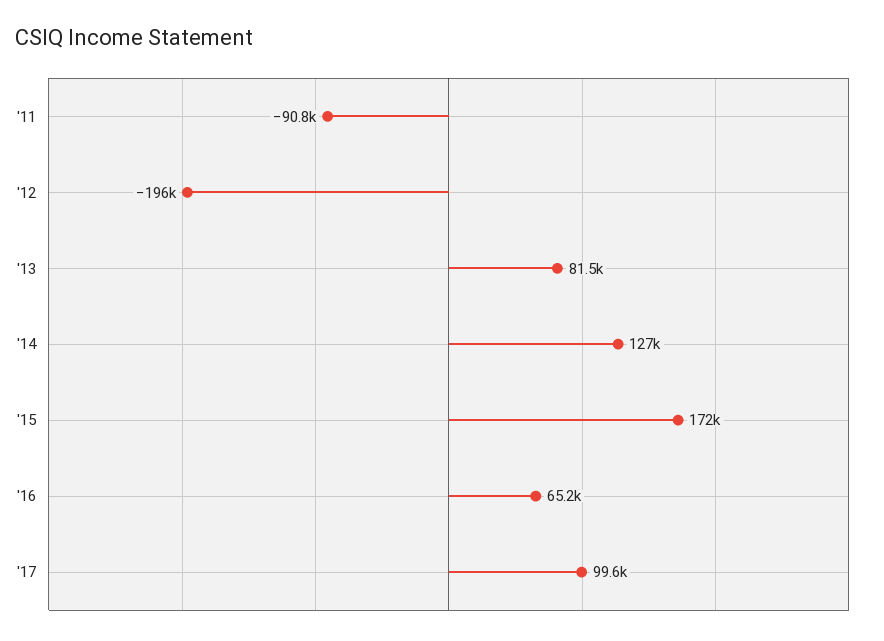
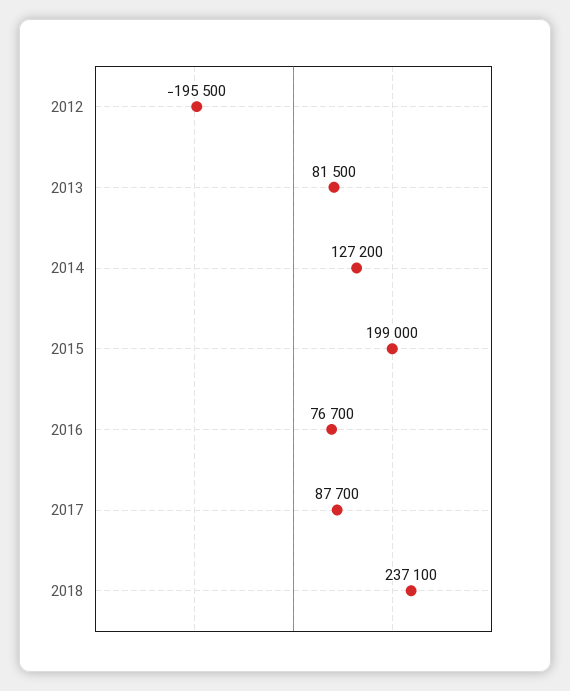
'11: -90800 -> none
'15: 172000 -> 199000
'16: 65200 -> 76700
'17: 99600 -> 87700
2018: none -> 237100

